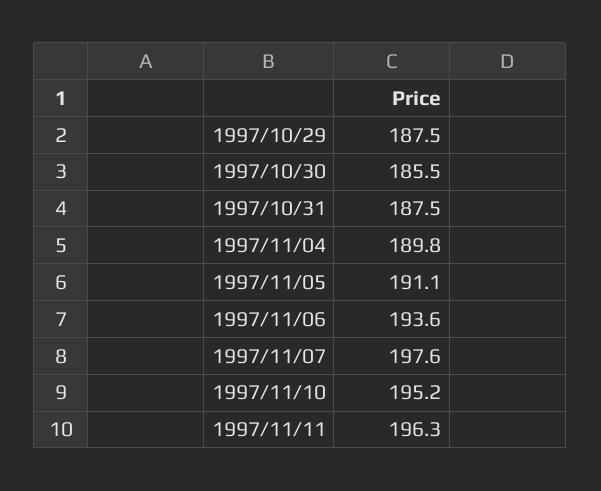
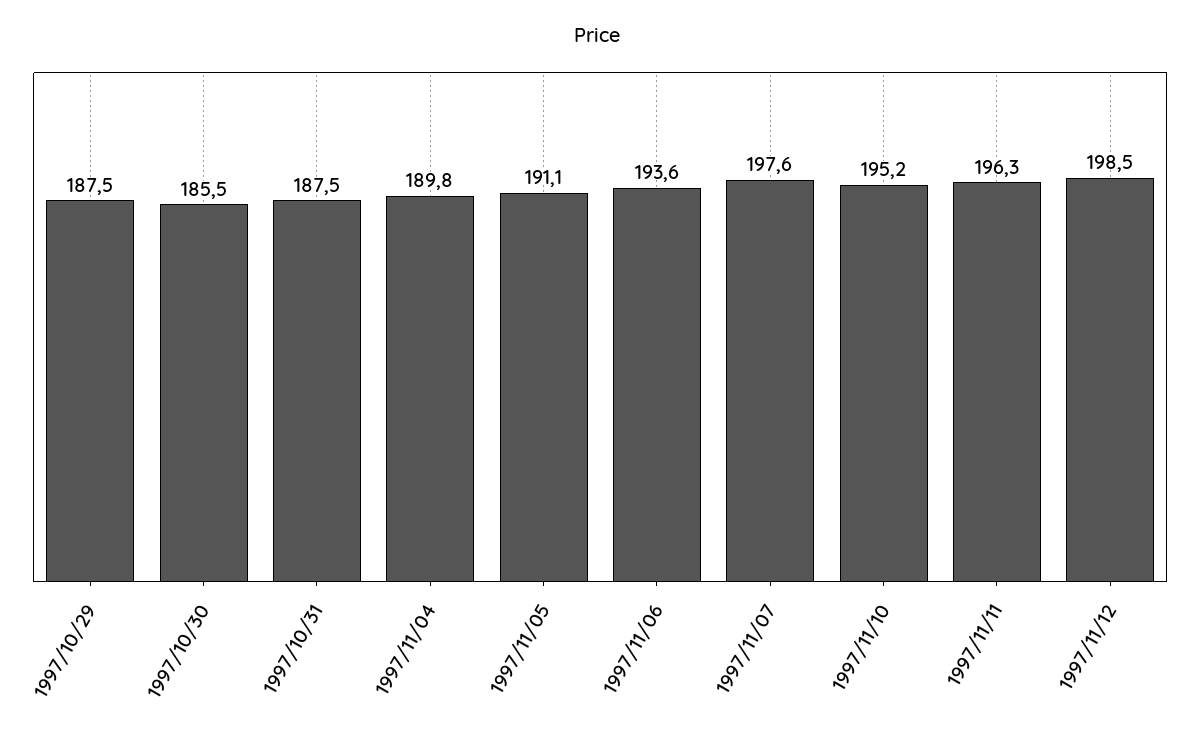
1997/11/12: none -> 198.5

